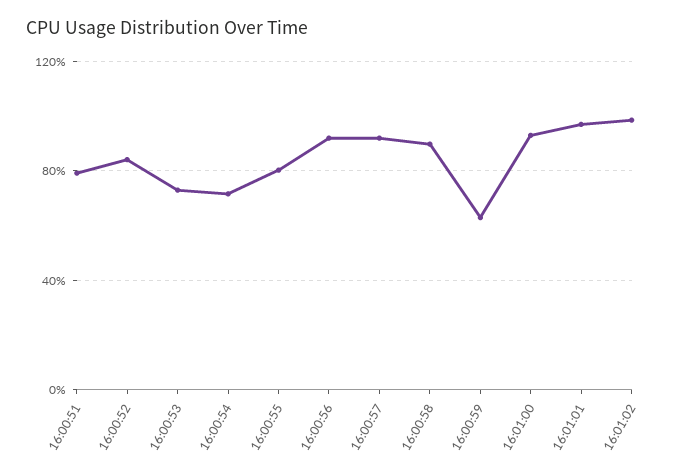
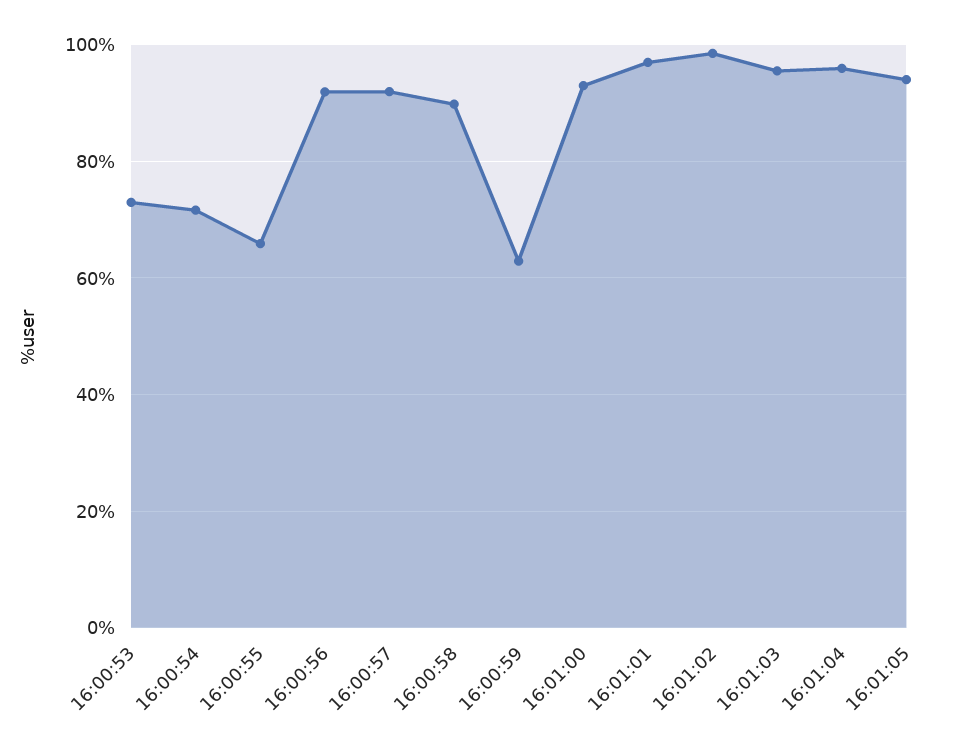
16:00:51: 80 -> none
16:00:52: 85 -> none
16:00:55: 80 -> 66
16:01:03: none -> 96
16:01:04: none -> 96
16:01:05: none -> 94

